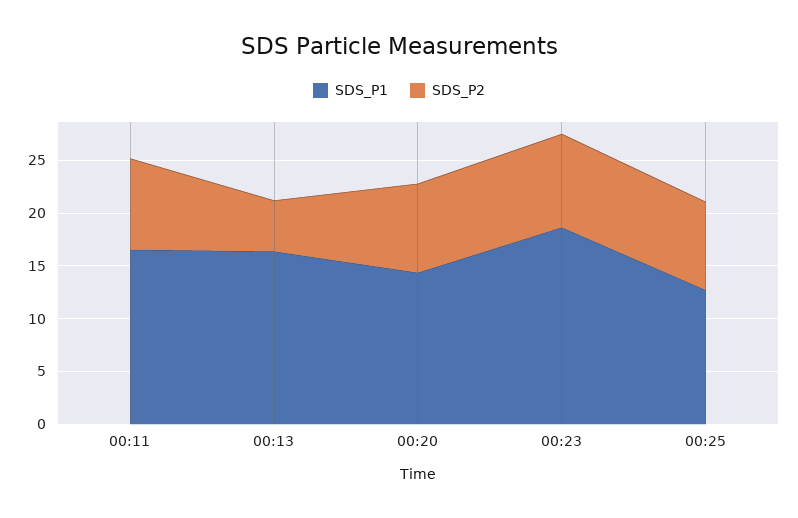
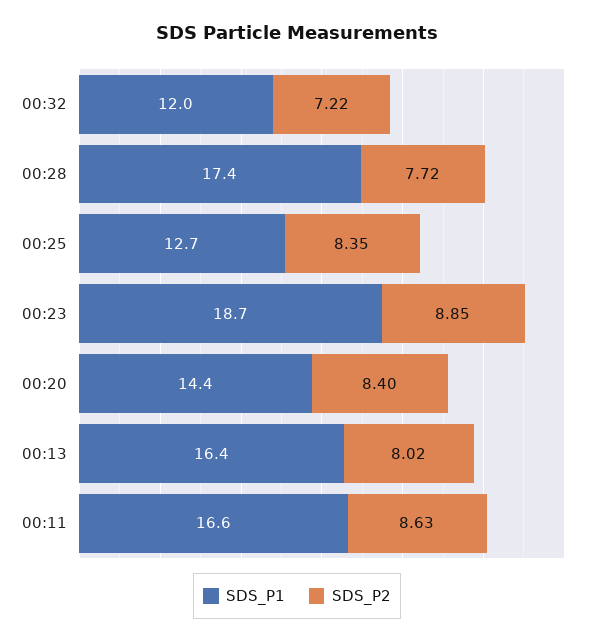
SDS_P2, 00:13: 5 -> 8.02
SDS_P1, 00:32: none -> 12
SDS_P2, 00:32: none -> 7.22
SDS_P1, 00:28: none -> 17.4
SDS_P2, 00:28: none -> 7.72

